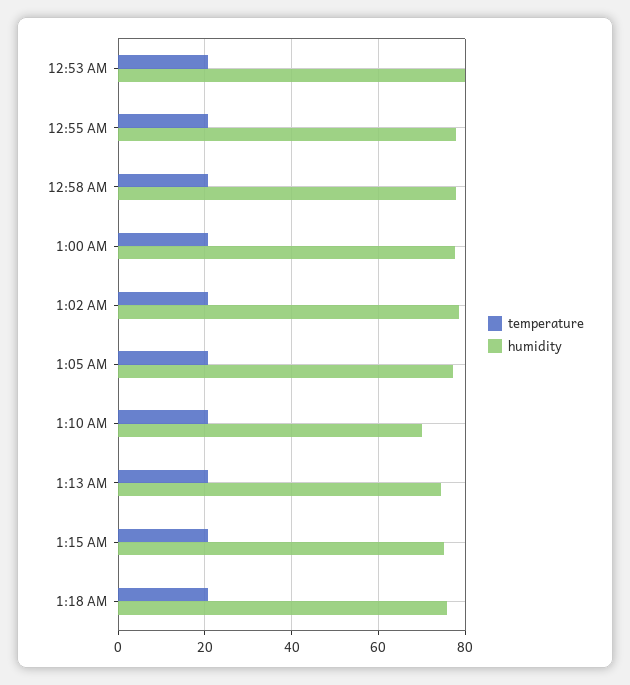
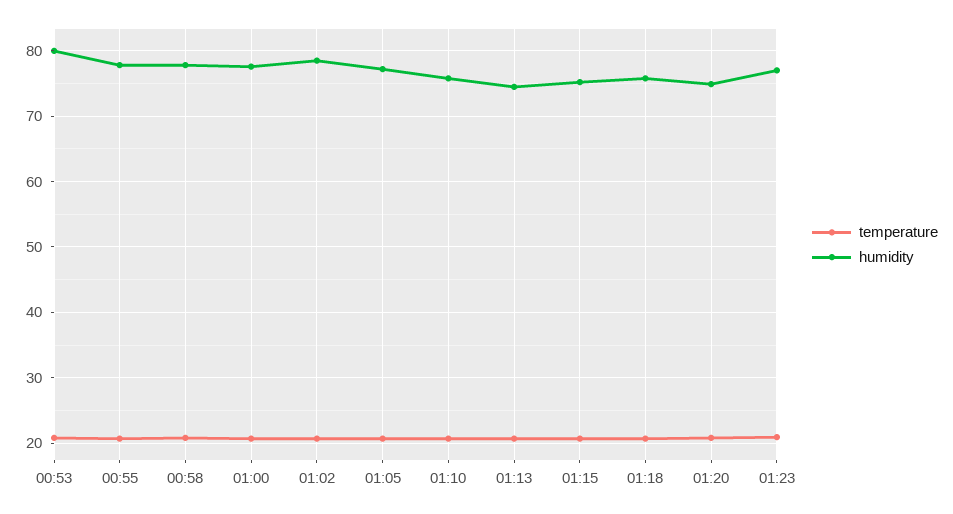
humidity, 1:10 AM: 70 -> 76
temperature, 01:20: none -> 21
humidity, 01:20: none -> 75
temperature, 01:23: none -> 21
humidity, 01:23: none -> 77

